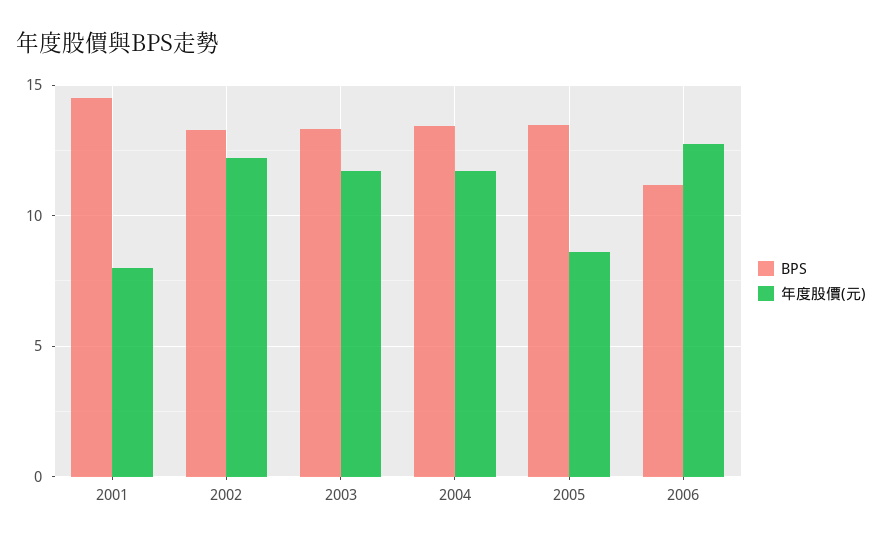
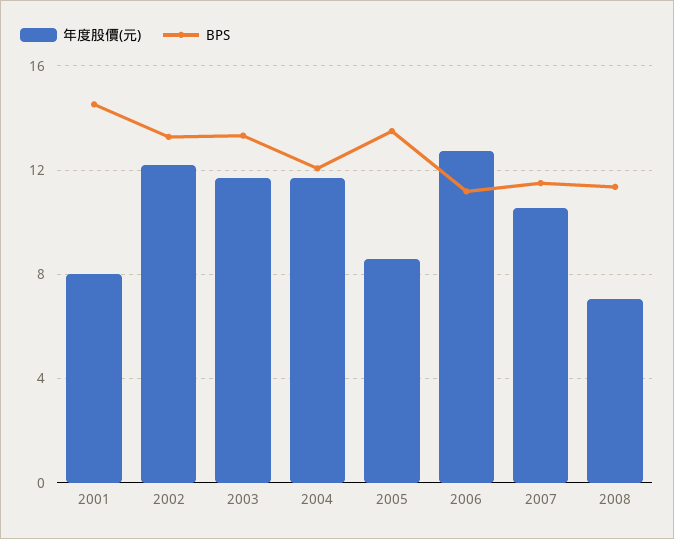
BPS, 2004: 13.5 -> 12
年度股價(元), 2007: none -> 10.5
BPS, 2007: none -> 11.5
年度股價(元), 2008: none -> 7
BPS, 2008: none -> 11.5

